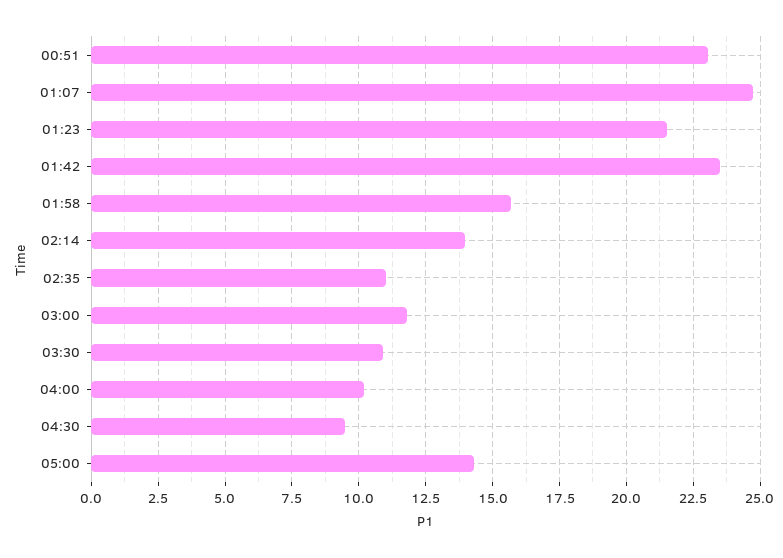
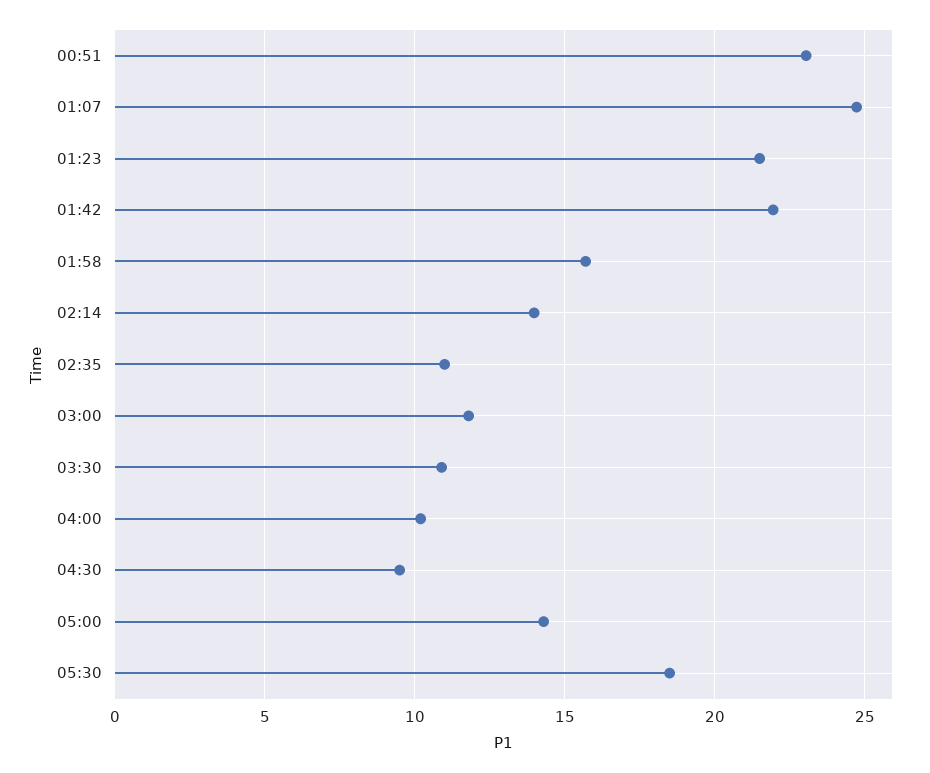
01:42: 23.5 -> 22
05:30: none -> 18.5

